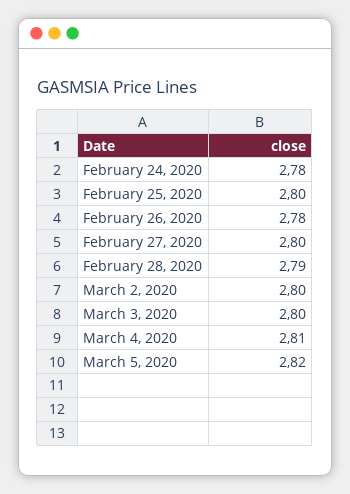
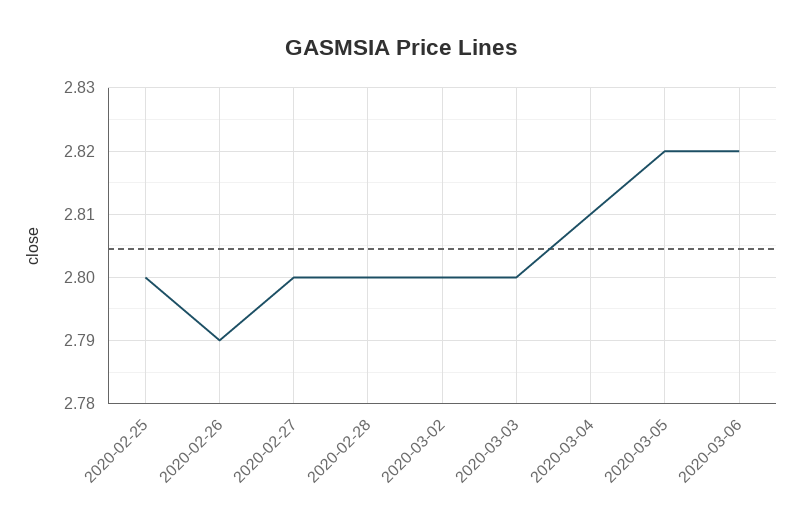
February 24, 2020: 2.78 -> none
February 26, 2020: 2.78 -> 2.79
February 28, 2020: 2.79 -> 2.8
2020-03-06: none -> 2.82

